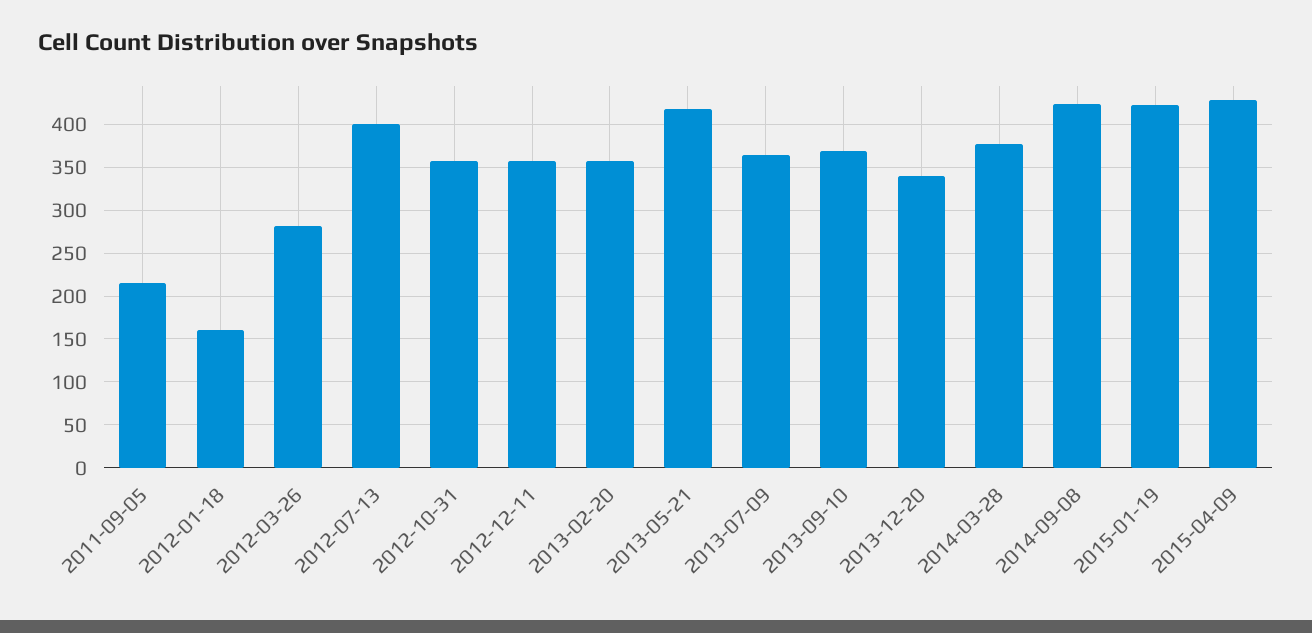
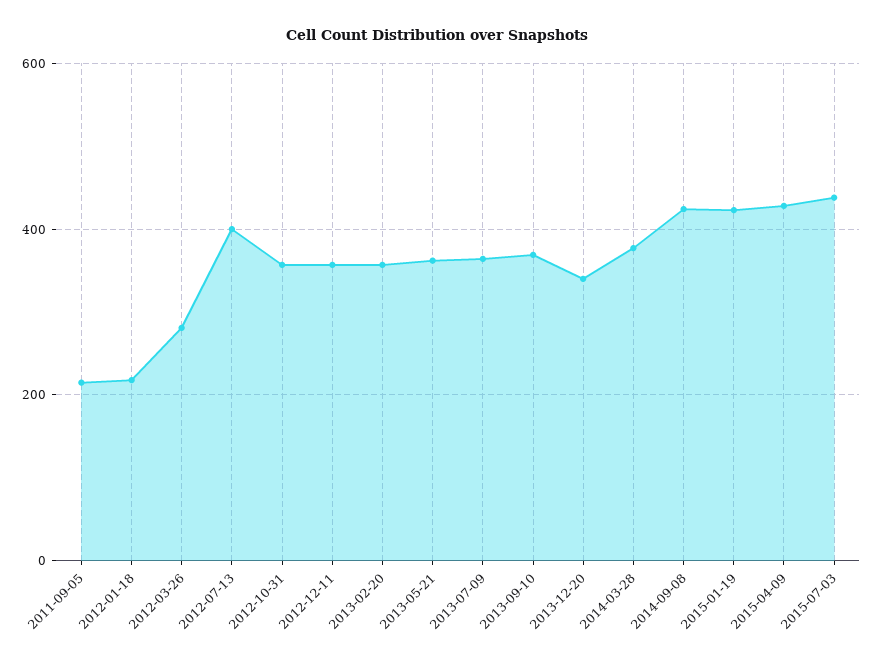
2012-01-18: 160 -> 220
2013-05-21: 420 -> 360
2015-07-03: none -> 440

